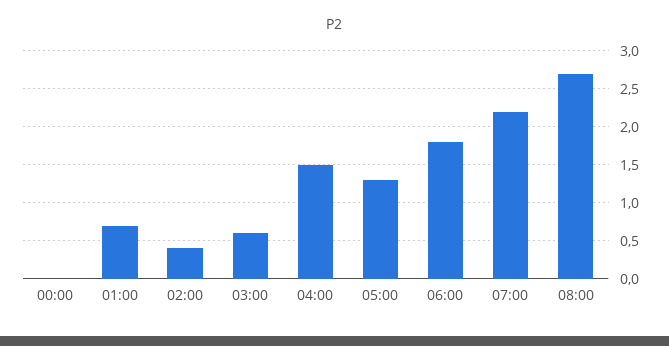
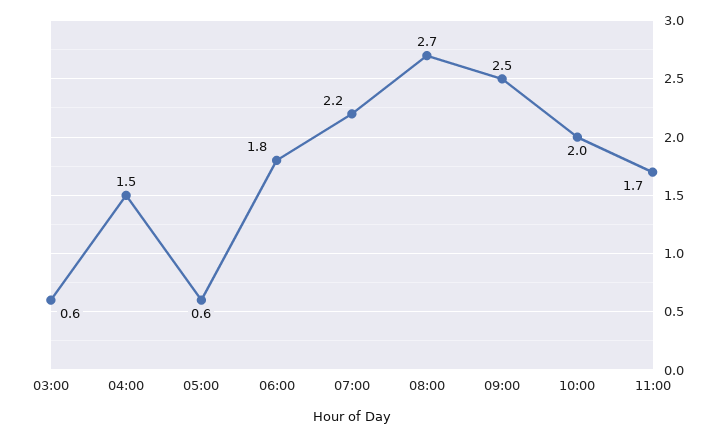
00:00: 0 -> none
01:00: 0.7 -> none
02:00: 0.4 -> none
05:00: 1.3 -> 0.6
09:00: none -> 2.5
10:00: none -> 2
11:00: none -> 1.7

